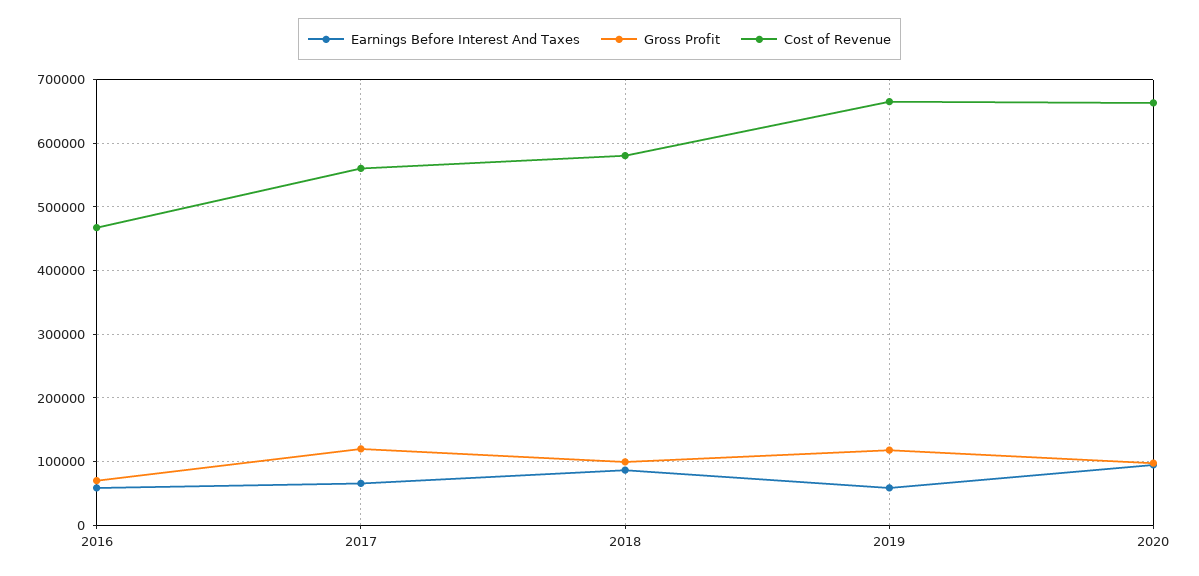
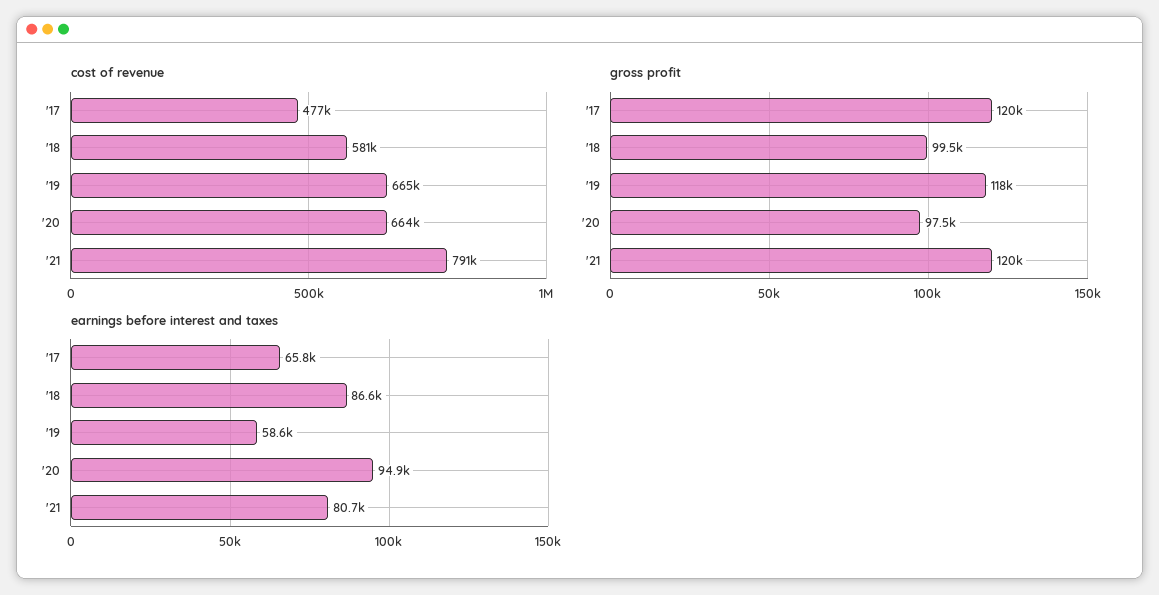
Earnings Before Interest And Taxes, 2016: 60000 -> none
Gross Profit, 2016: 70000 -> none
Cost of Revenue, 2016: 470000 -> none
Cost of Revenue, 2017: 560000 -> 477000
Cost of Revenue, '21: none -> 791000
Gross Profit, '21: none -> 120000
Earnings Before Interest And Taxes, '21: none -> 80700

